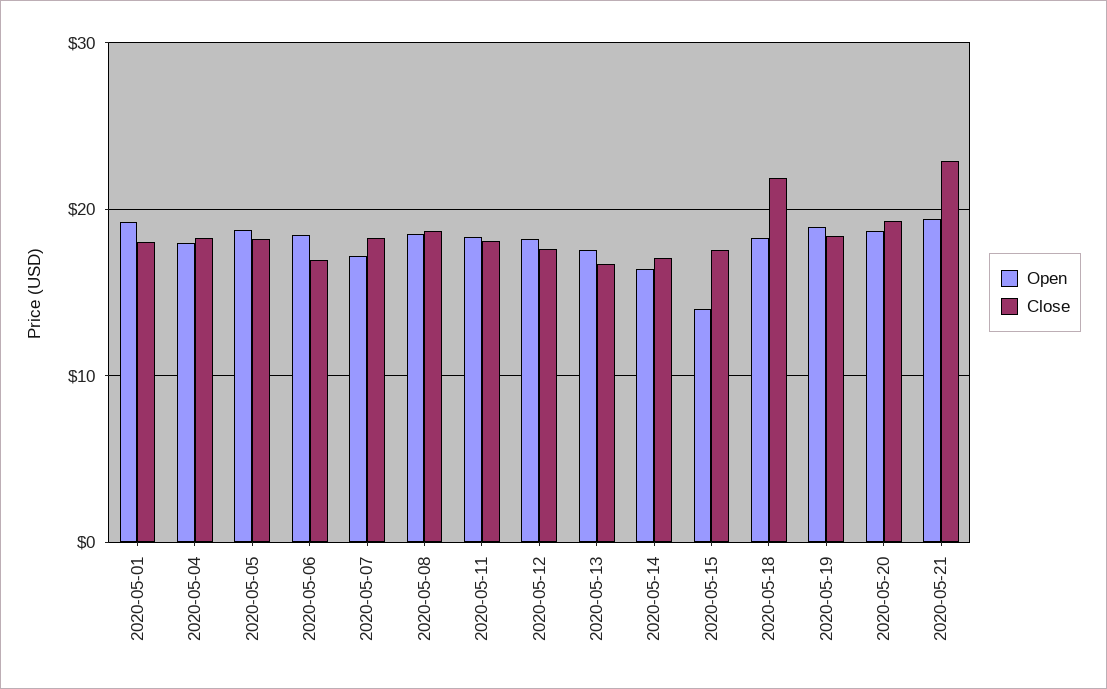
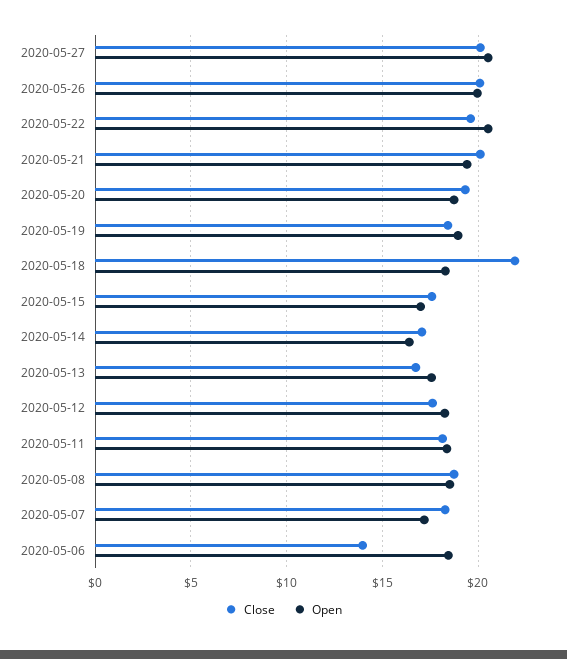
Open, 2020-05-01: 19 -> none
Close, 2020-05-01: 18 -> none
Open, 2020-05-04: 18 -> none
Close, 2020-05-04: 18 -> none
Open, 2020-05-05: 19 -> none
Close, 2020-05-05: 18 -> none
Close, 2020-05-06: 17 -> 14
Open, 2020-05-15: 14 -> 17
Close, 2020-05-21: 23 -> 20
Close, 2020-05-27: none -> 20
Open, 2020-05-27: none -> 20.5
Close, 2020-05-26: none -> 20
Open, 2020-05-26: none -> 20
Close, 2020-05-22: none -> 19.5
Open, 2020-05-22: none -> 20.5

